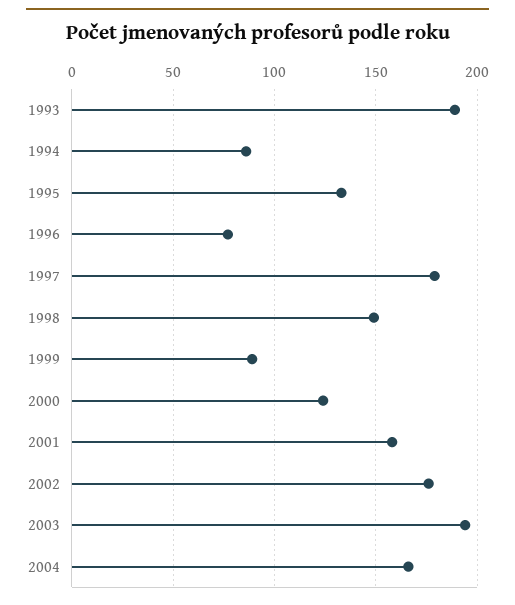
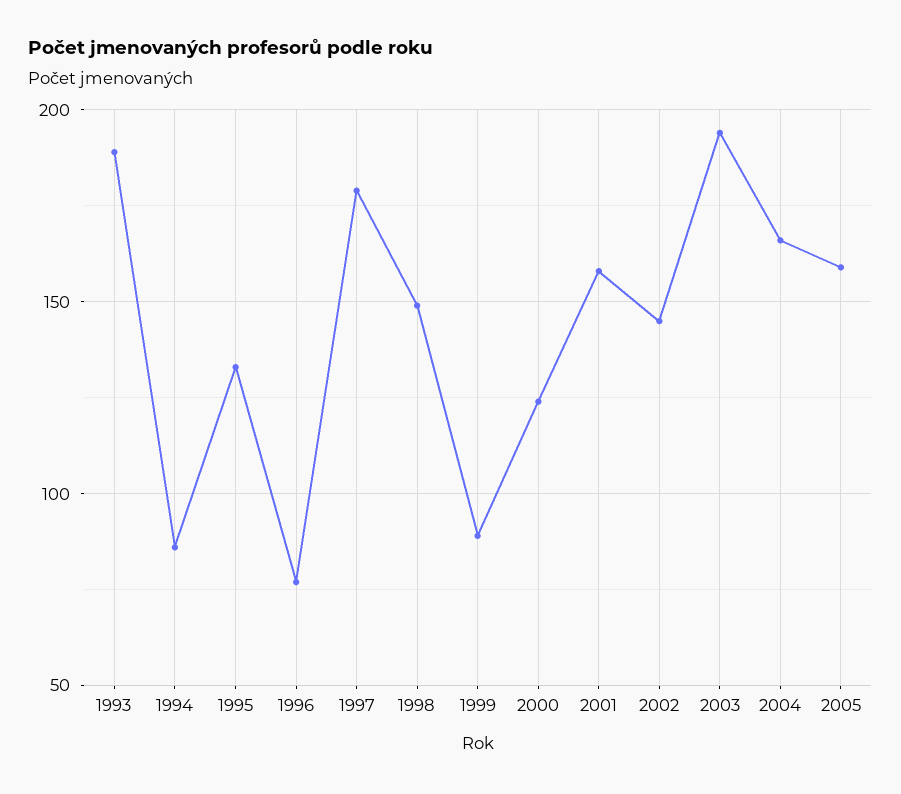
2002: 175 -> 145
2005: none -> 160

